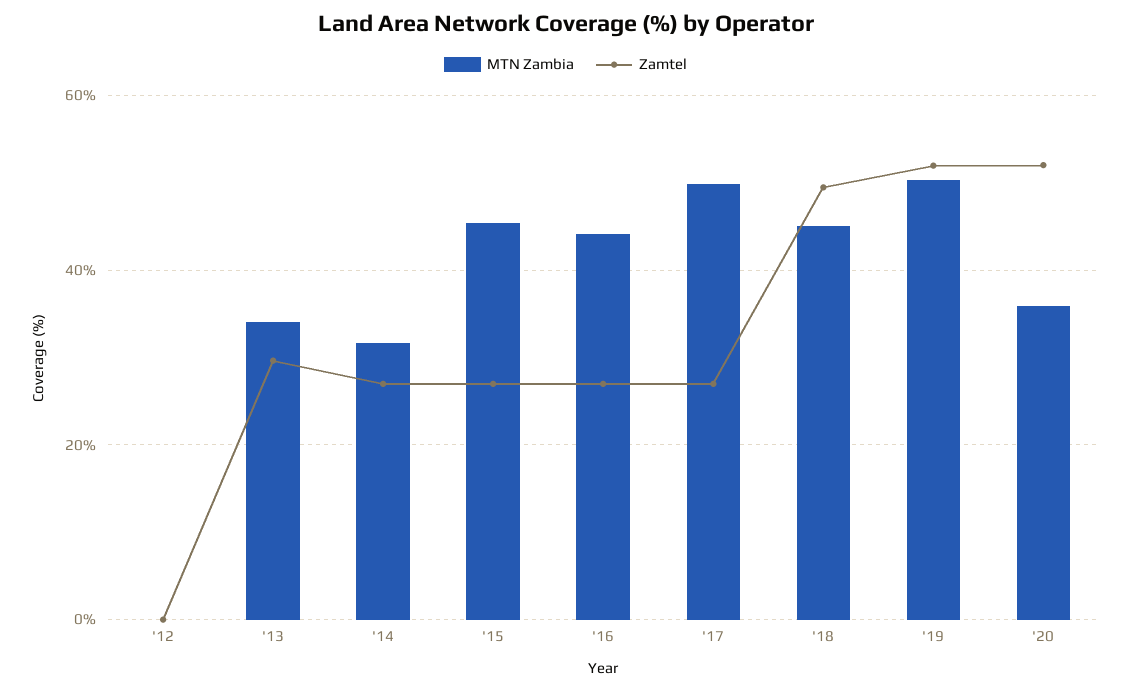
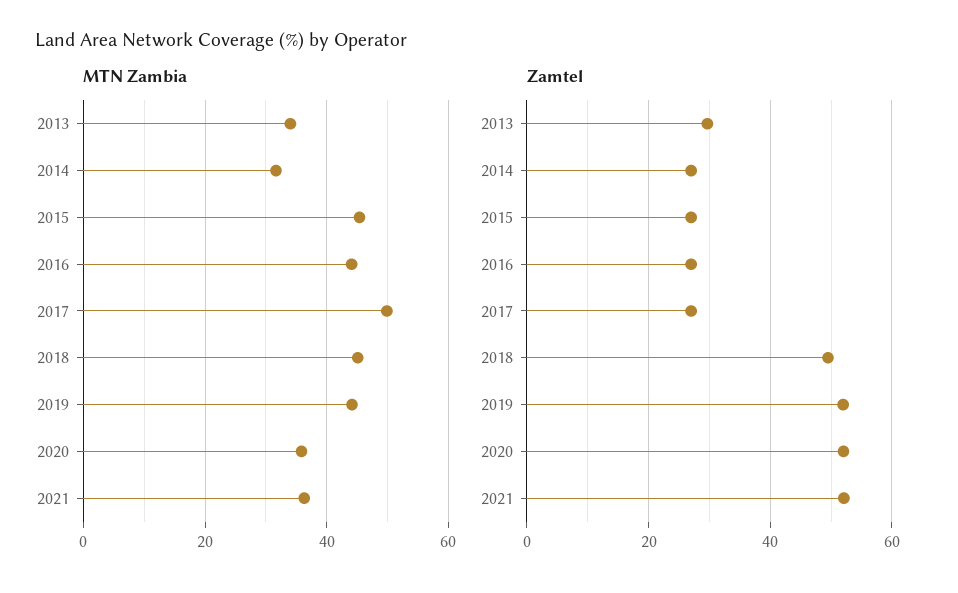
MTN Zambia, '12: 0 -> none
Zamtel, '12: 0 -> none
MTN Zambia, '19: 50 -> 44
MTN Zambia, 2021: none -> 36
Zamtel, 2021: none -> 52

